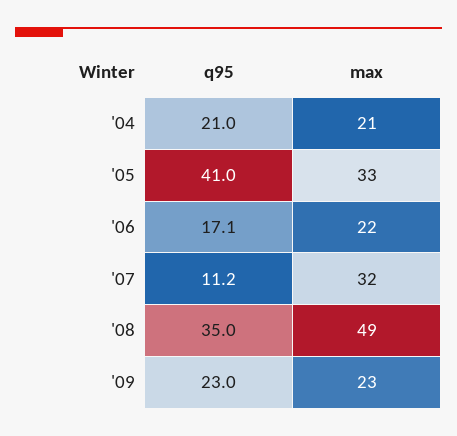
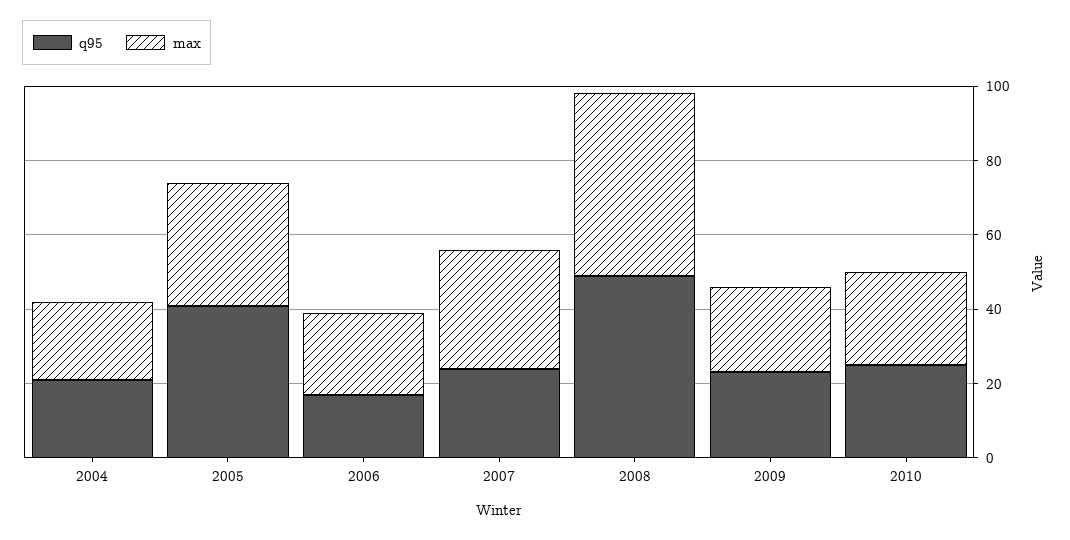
q95, '07: 11.2 -> 25
q95, '08: 35 -> 50
q95, 2010: none -> 25
max, 2010: none -> 25

